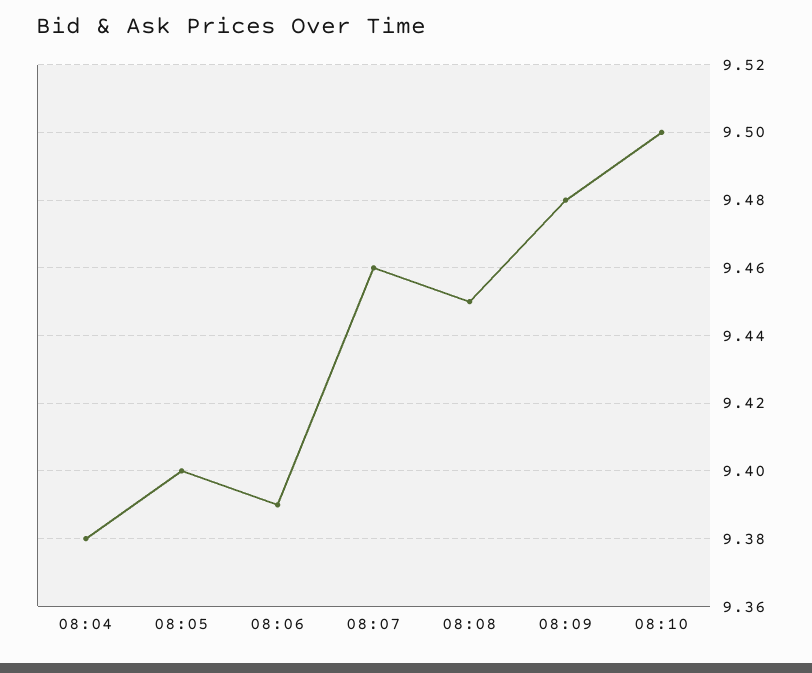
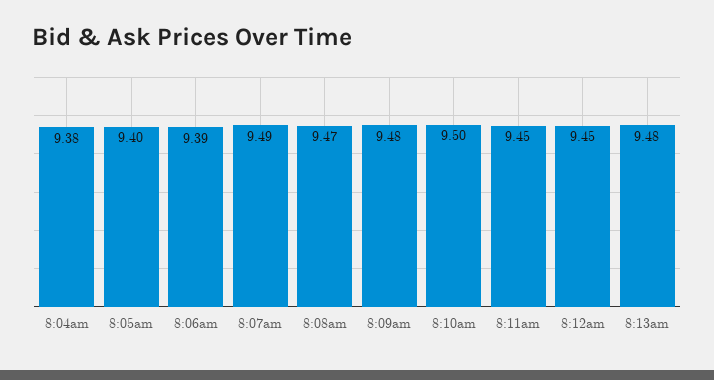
08:07: 9.46 -> 9.49
08:08: 9.45 -> 9.47
8:11am: none -> 9.45
8:12am: none -> 9.45
8:13am: none -> 9.48

